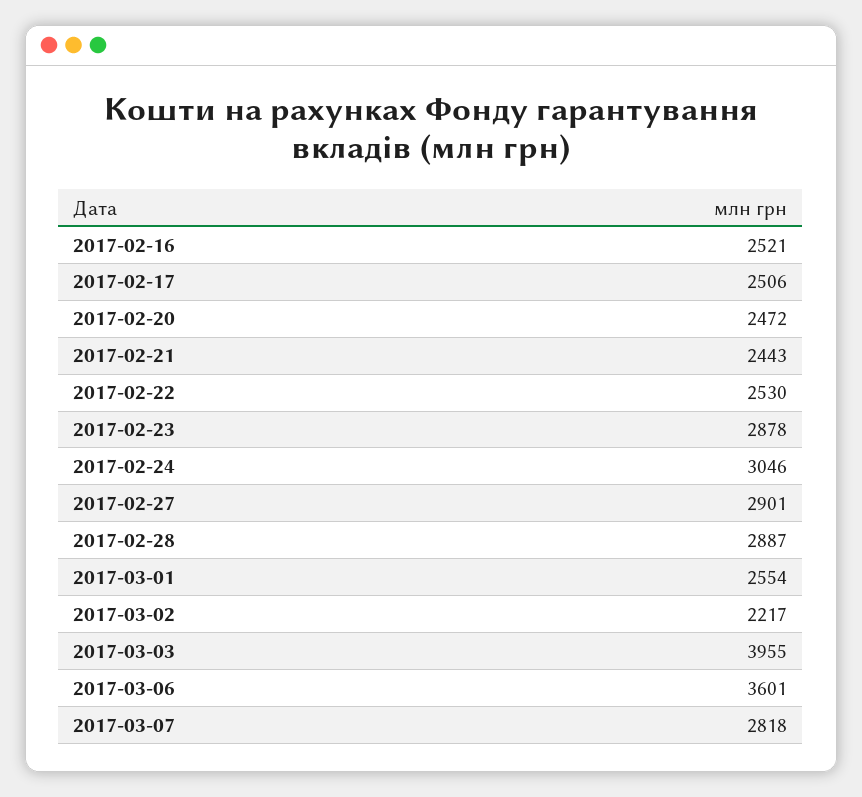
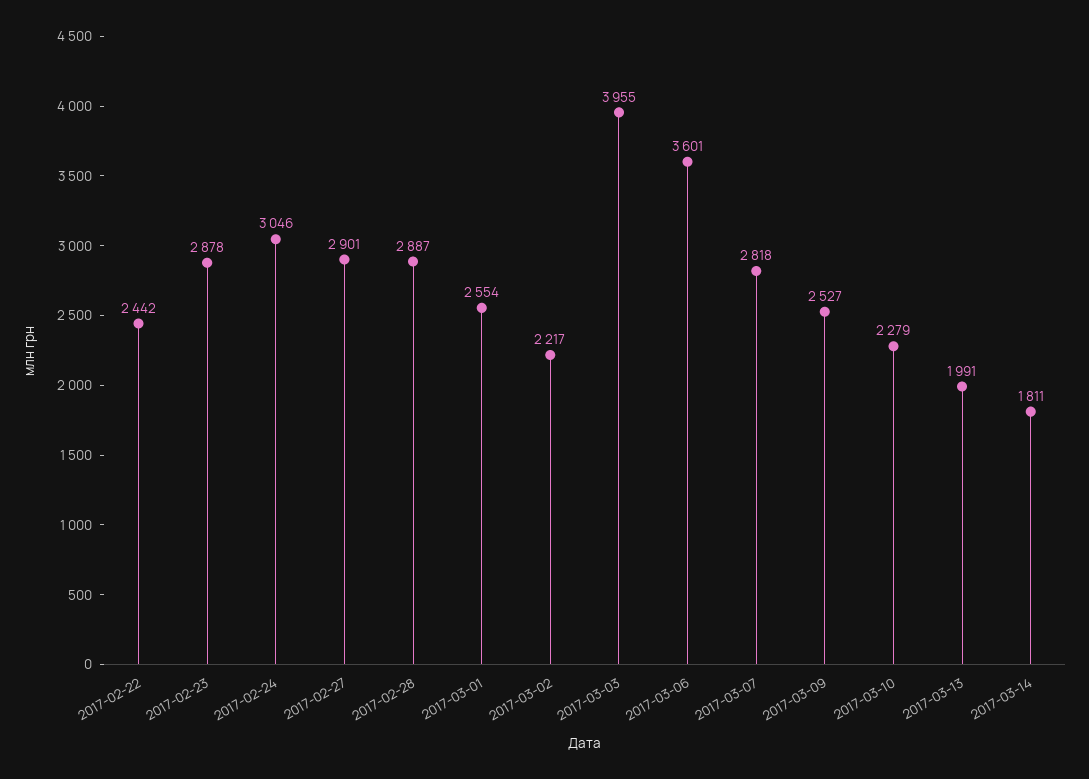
2017-02-16: 2521 -> none
2017-02-17: 2506 -> none
2017-02-20: 2472 -> none
2017-02-21: 2443 -> none
2017-02-22: 2530 -> 2442
2017-03-09: none -> 2527
2017-03-10: none -> 2279
2017-03-13: none -> 1991
2017-03-14: none -> 1811

